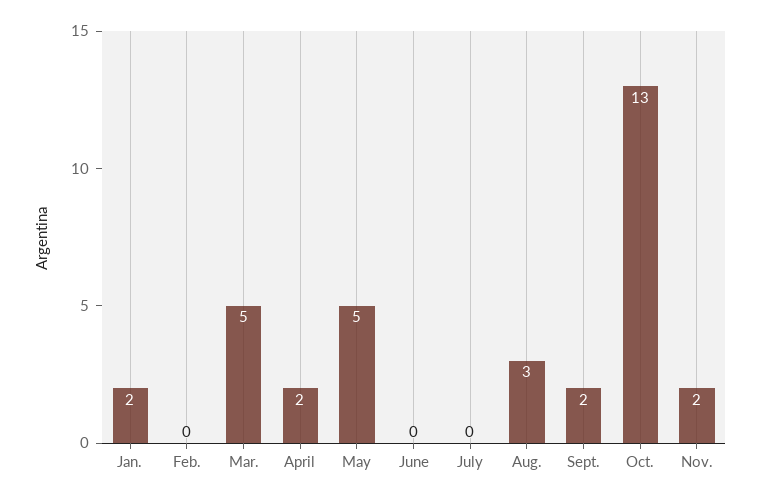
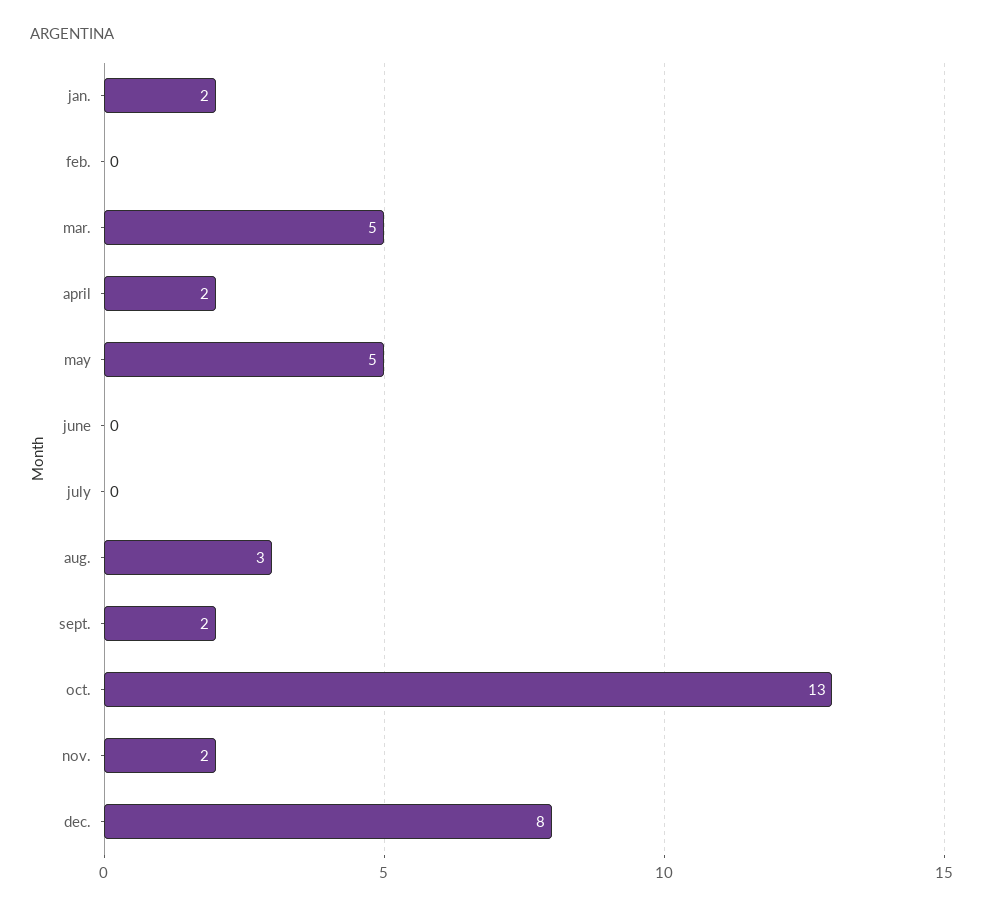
dec.: none -> 8

